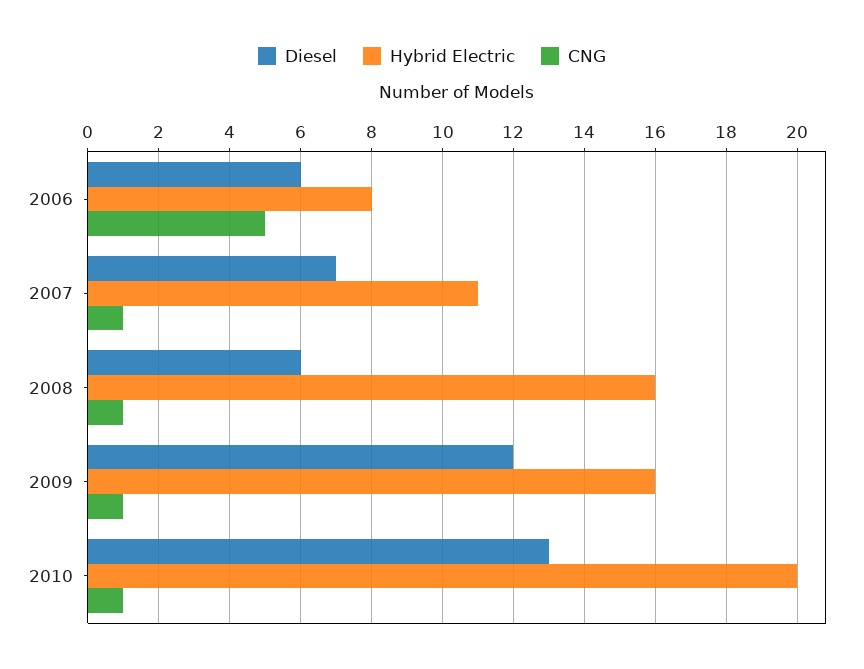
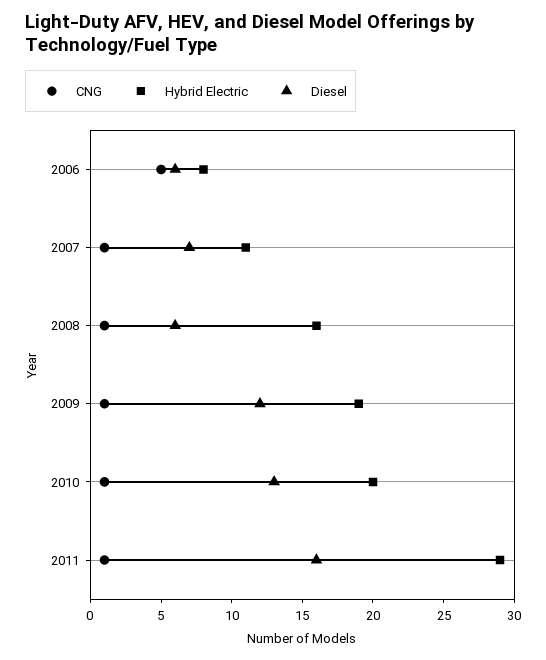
Hybrid Electric, 2009: 16 -> 19
CNG, 2011: none -> 1
Hybrid Electric, 2011: none -> 29
Diesel, 2011: none -> 16

